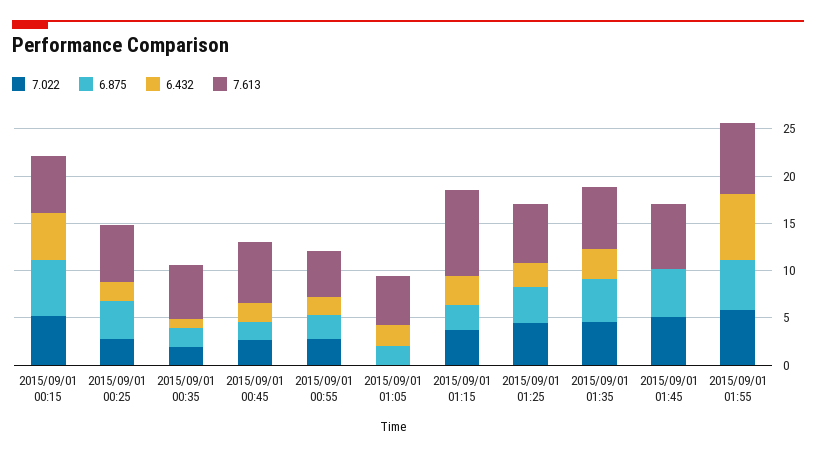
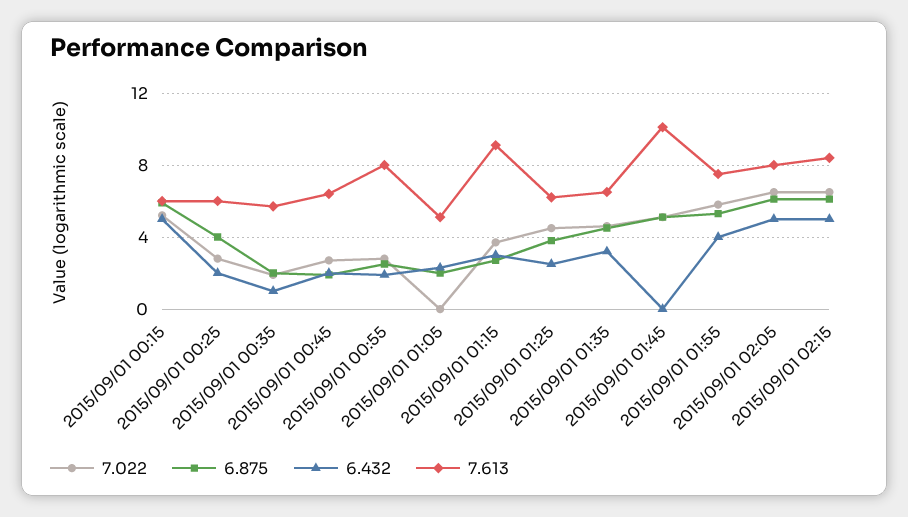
7.613, 2015/09/01 00:55: 5 -> 8
7.613, 2015/09/01 01:45: 7 -> 10
6.432, 2015/09/01 01:55: 7 -> 4
7.022, 2015/09/01 02:05: none -> 6.5
6.875, 2015/09/01 02:05: none -> 6
6.432, 2015/09/01 02:05: none -> 5
7.613, 2015/09/01 02:05: none -> 8
7.022, 2015/09/01 02:15: none -> 6.5
6.875, 2015/09/01 02:15: none -> 6
6.432, 2015/09/01 02:15: none -> 5
7.613, 2015/09/01 02:15: none -> 8.5

